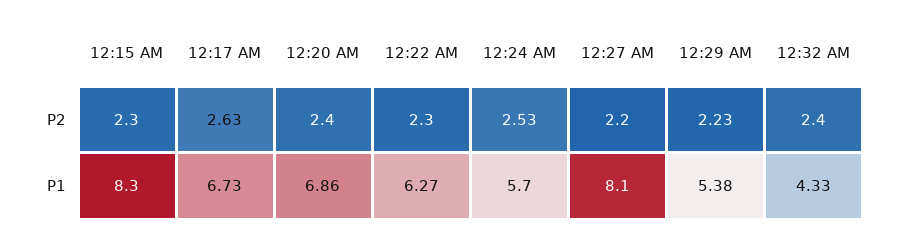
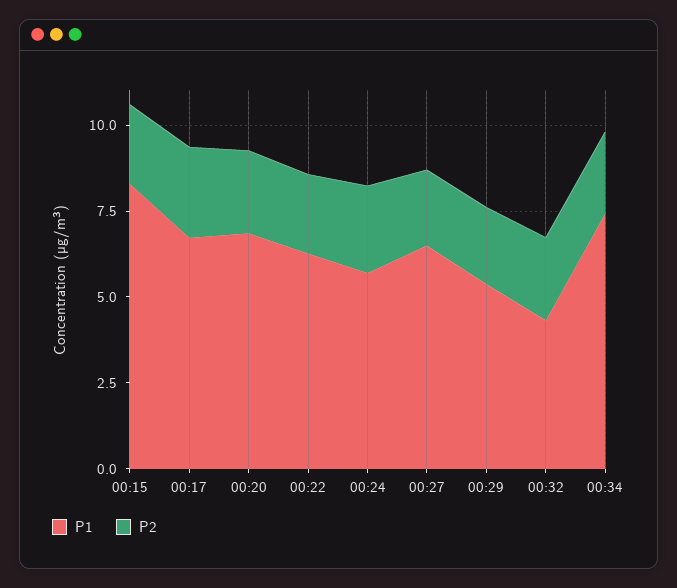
P1, 12:27 AM: 8.1 -> 6.5
P1, 00:34: none -> 7.5
P2, 00:34: none -> 2.5

